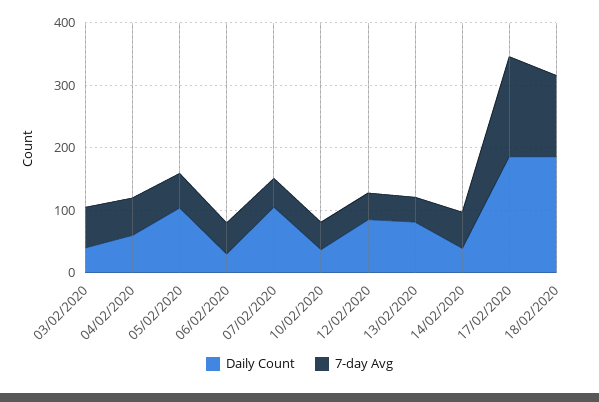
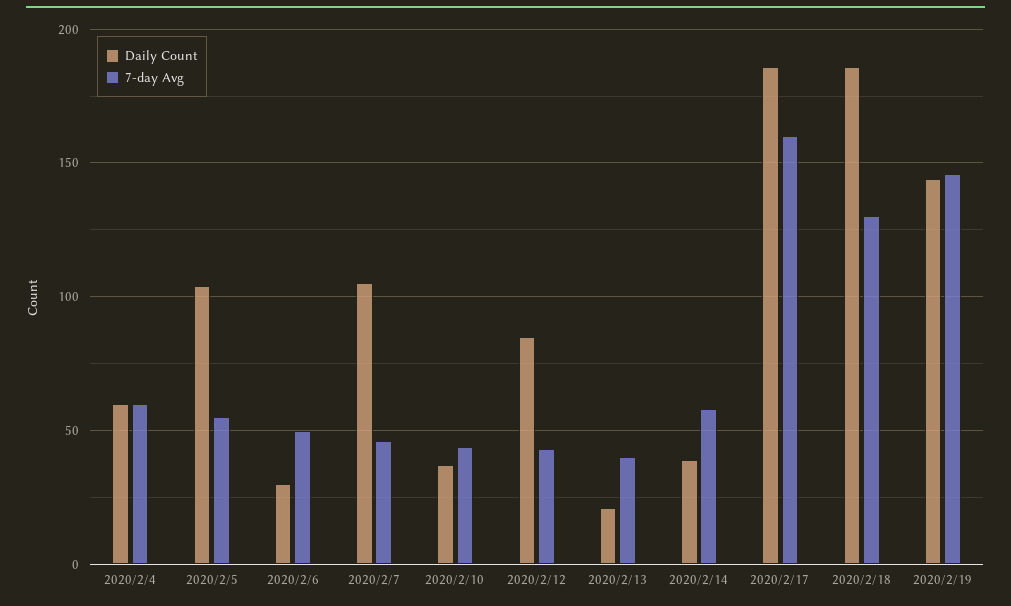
Daily Count, 03/02/2020: 40 -> none
7-day Avg, 03/02/2020: 60 -> none
Daily Count, 13/02/2020: 80 -> 20
Daily Count, 2020/2/19: none -> 145
7-day Avg, 2020/2/19: none -> 145

